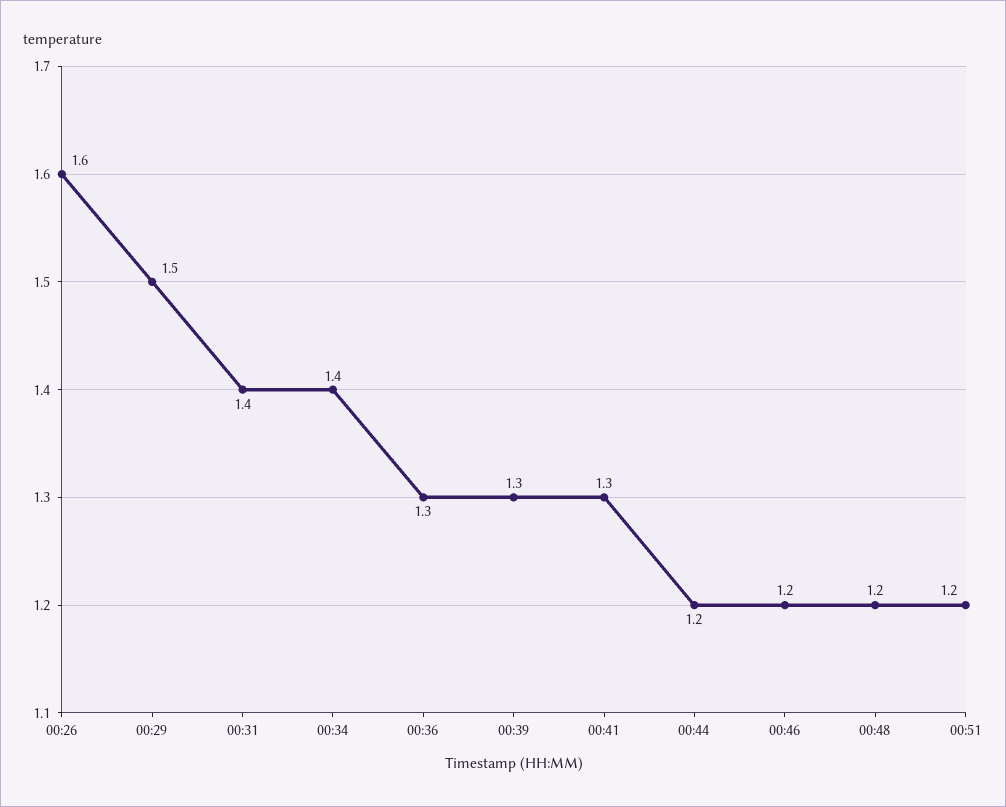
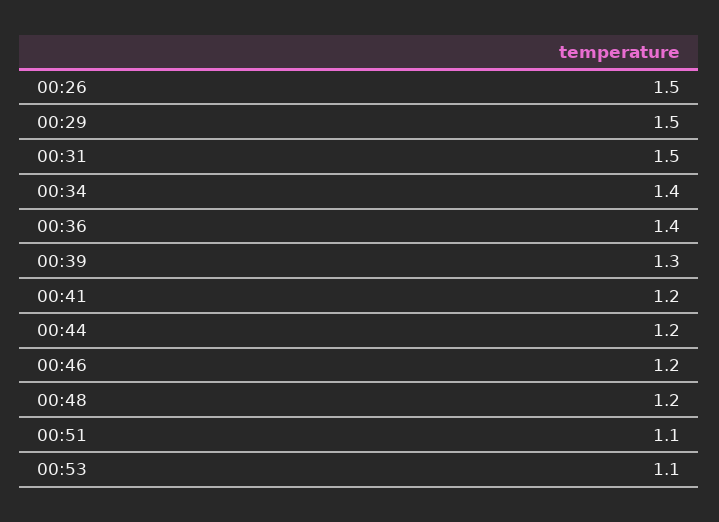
00:26: 1.6 -> 1.5
00:31: 1.4 -> 1.5
00:36: 1.3 -> 1.4
00:41: 1.3 -> 1.2
00:51: 1.2 -> 1.1
00:53: none -> 1.1

